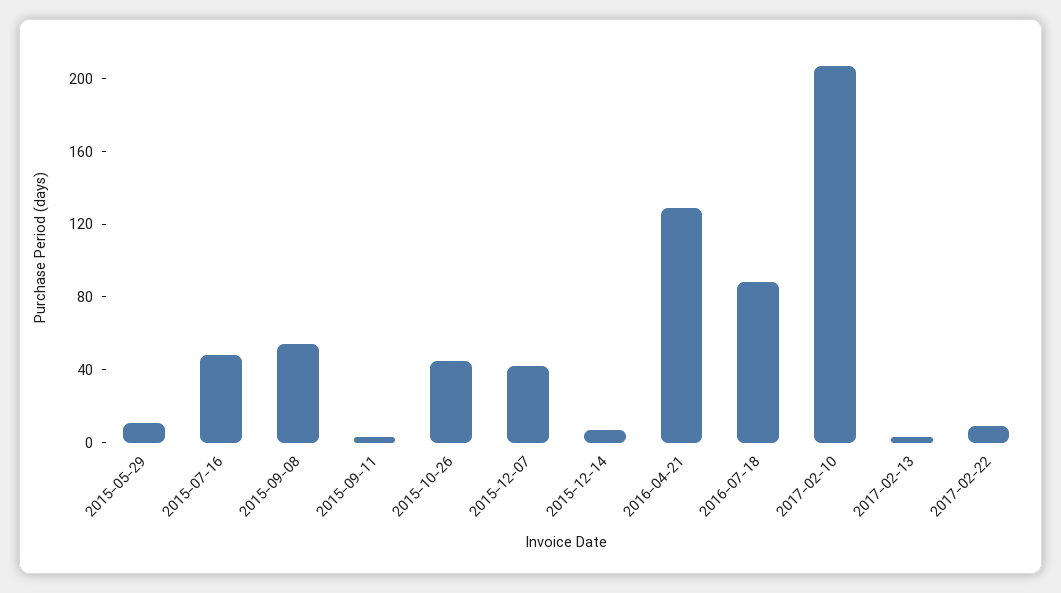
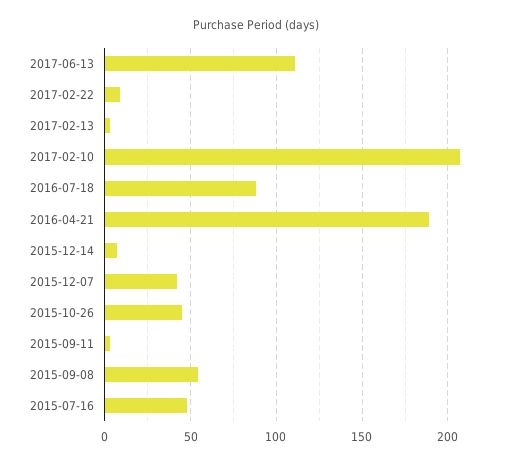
2015-05-29: 10 -> none
2016-04-21: 130 -> 190
2017-06-13: none -> 110

